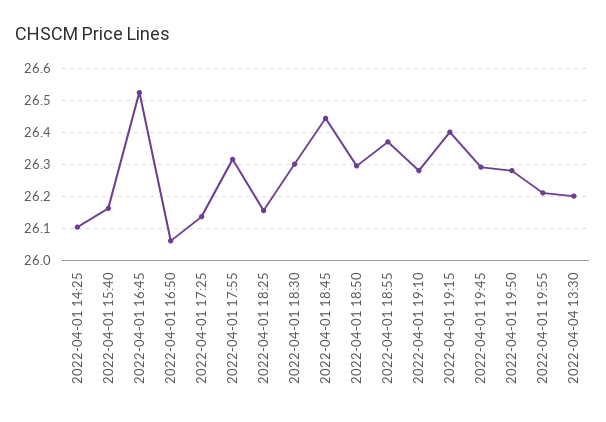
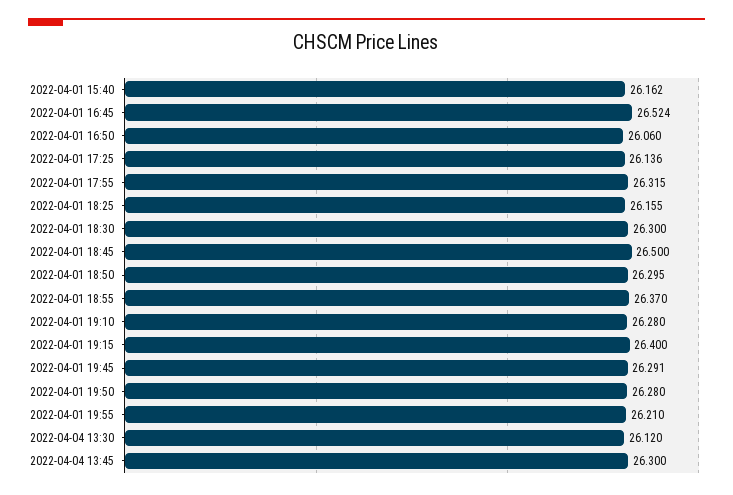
2022-04-01 14:25: 26.1 -> none
2022-04-01 18:45: 26.44 -> 26.5
2022-04-04 13:30: 26.2 -> 26.12
2022-04-04 13:45: none -> 26.3

